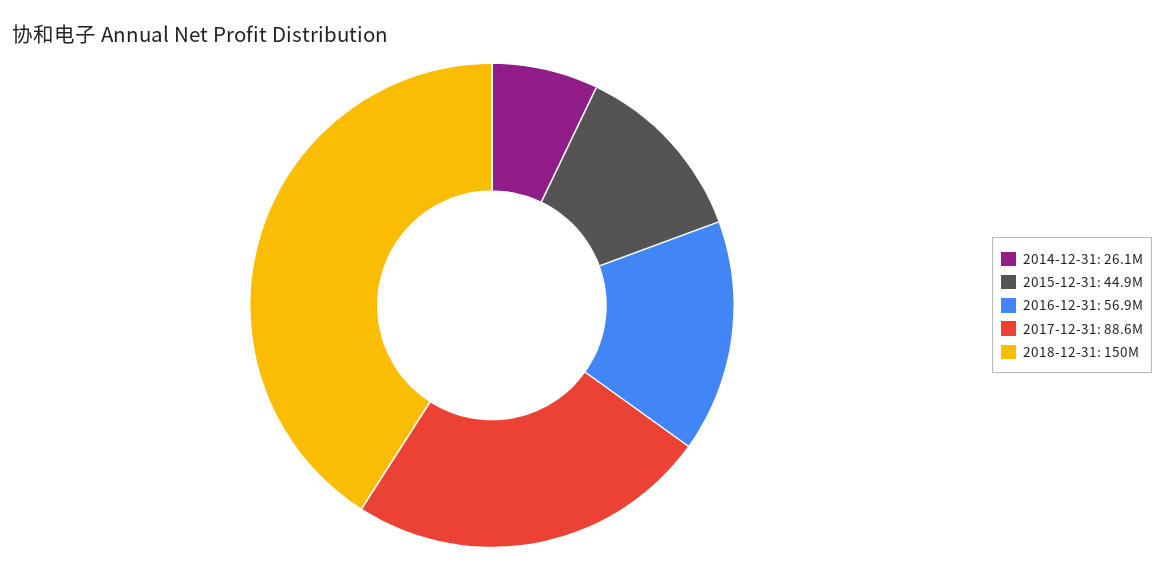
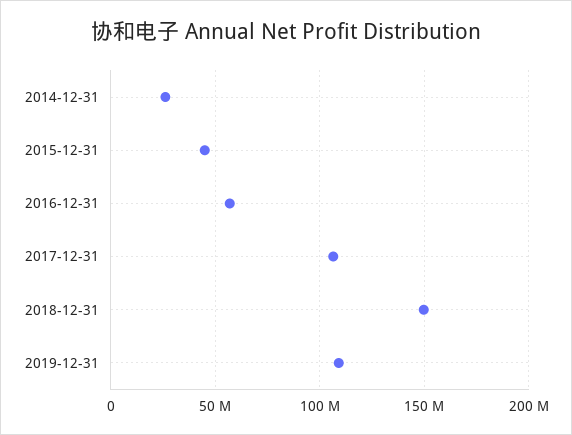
2017-12-31: 88600000 -> 105000000
2019-12-31: none -> 110000000

